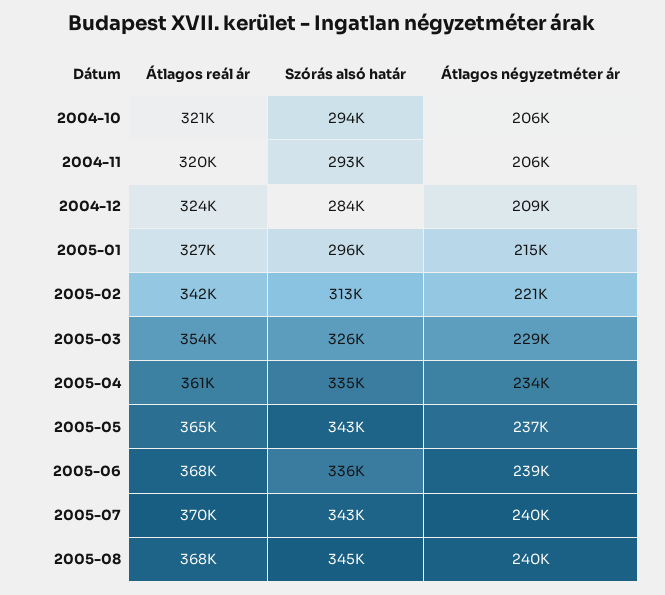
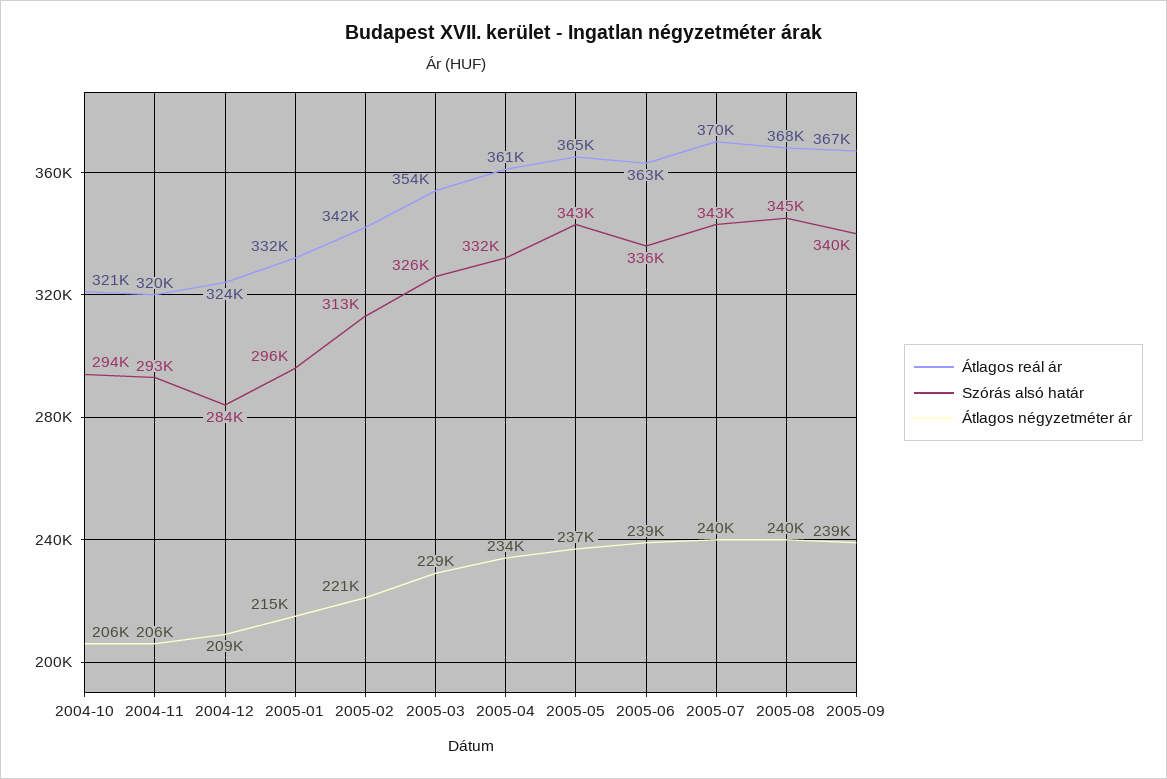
Átlagos reál ár, 2005-01: 327000 -> 332000
Szórás alsó határ, 2005-04: 335000 -> 332000
Átlagos reál ár, 2005-06: 368000 -> 363000
Átlagos reál ár, 2005-09: none -> 367000
Szórás alsó határ, 2005-09: none -> 340000
Átlagos négyzetméter ár, 2005-09: none -> 239000

